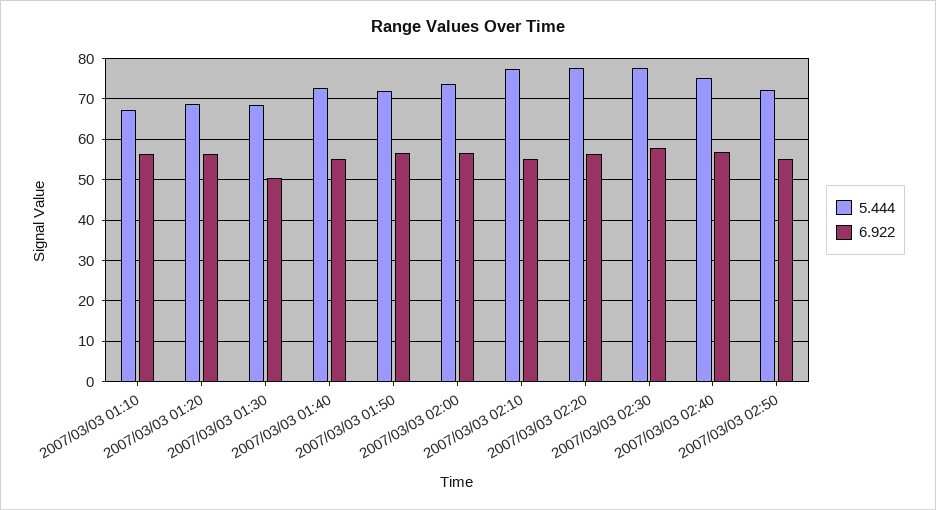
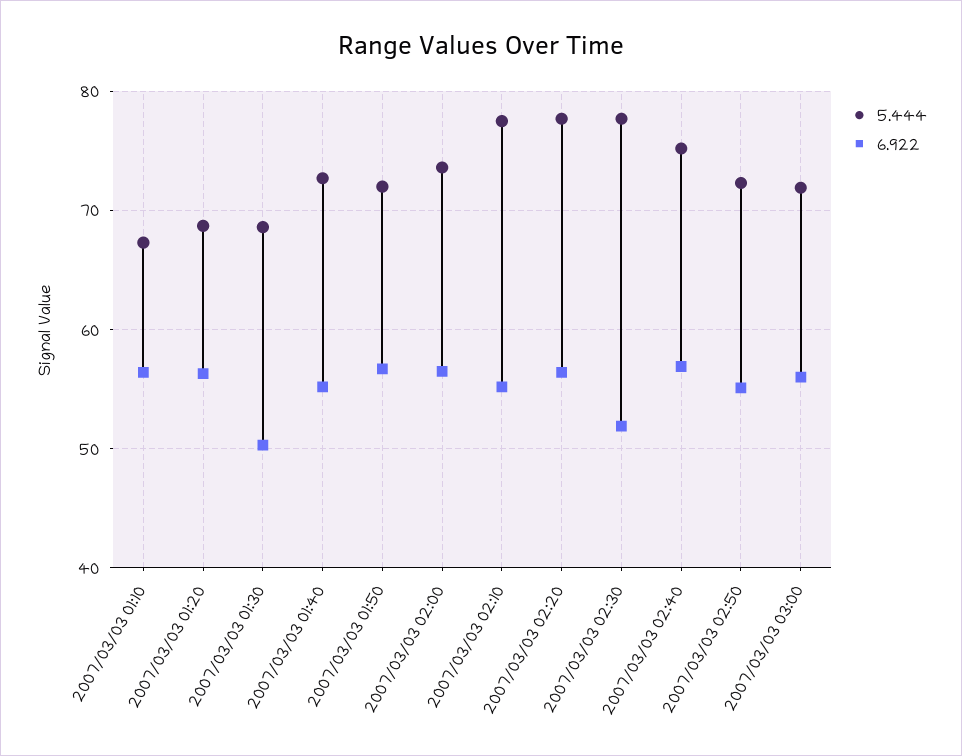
6.922, 2007/03/03 02:30: 58 -> 52
5.444, 2007/03/03 03:00: none -> 72
6.922, 2007/03/03 03:00: none -> 56

